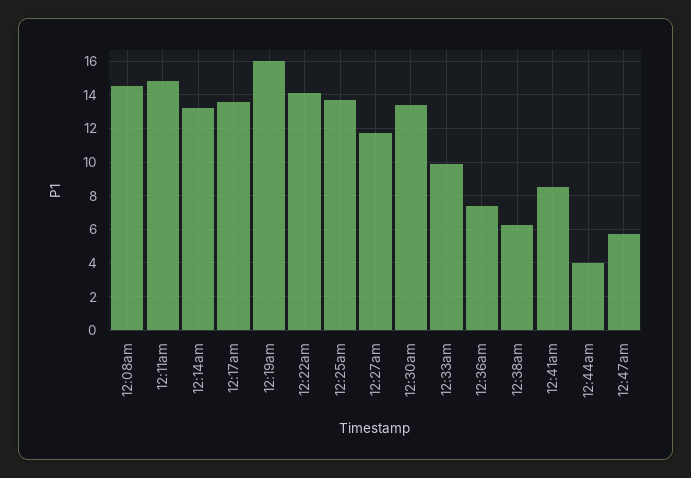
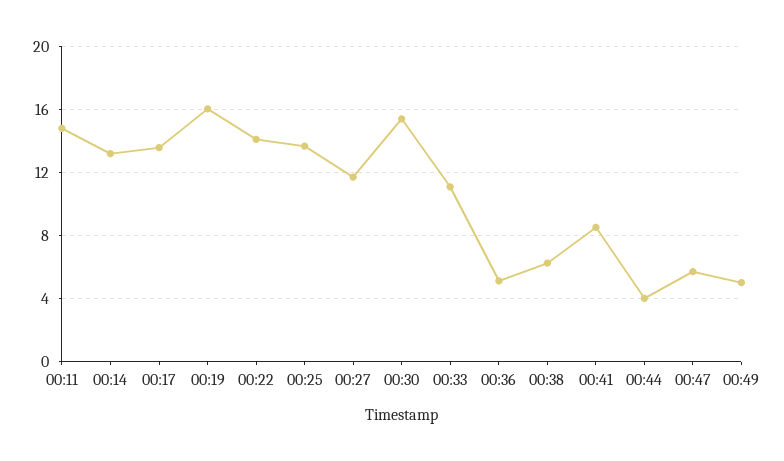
12:08am: 14.5 -> none
12:30am: 13.5 -> 15.5
12:33am: 10 -> 11
12:36am: 7.5 -> 5
00:49: none -> 5

